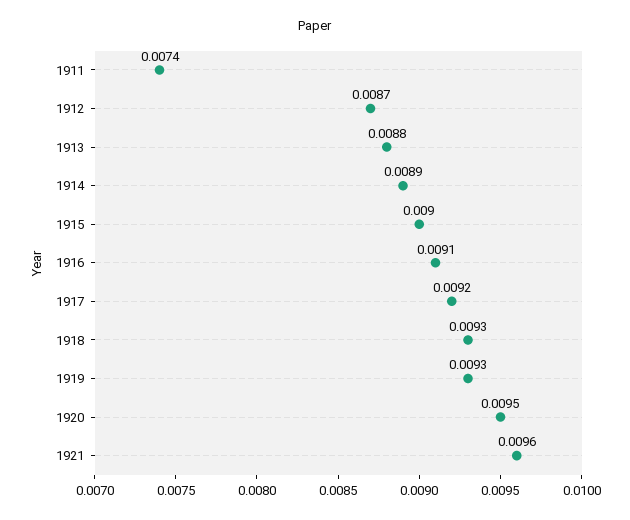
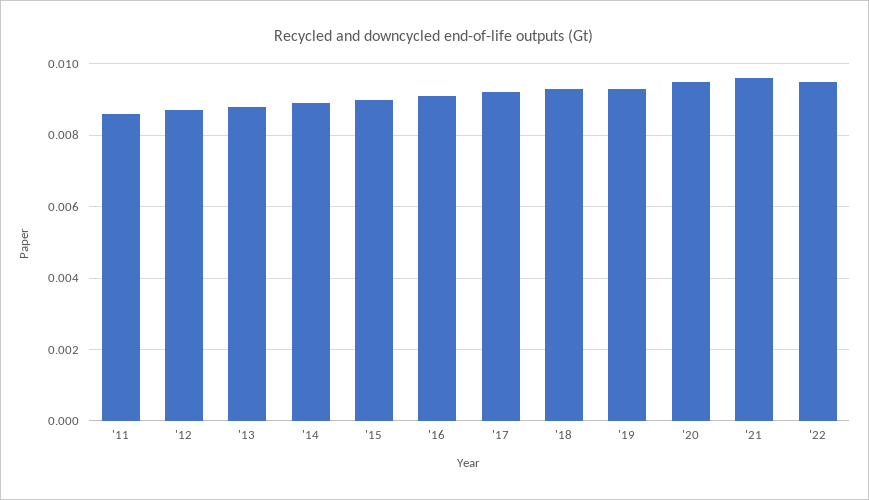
1911: 0.0074 -> 0.0085
'22: none -> 0.0095

